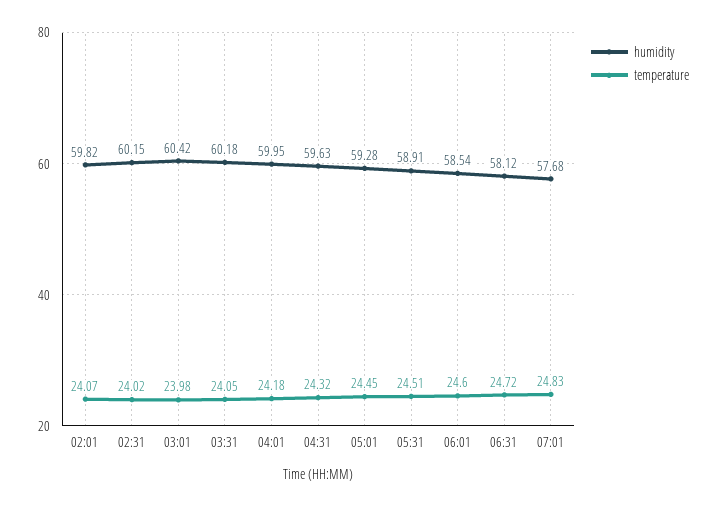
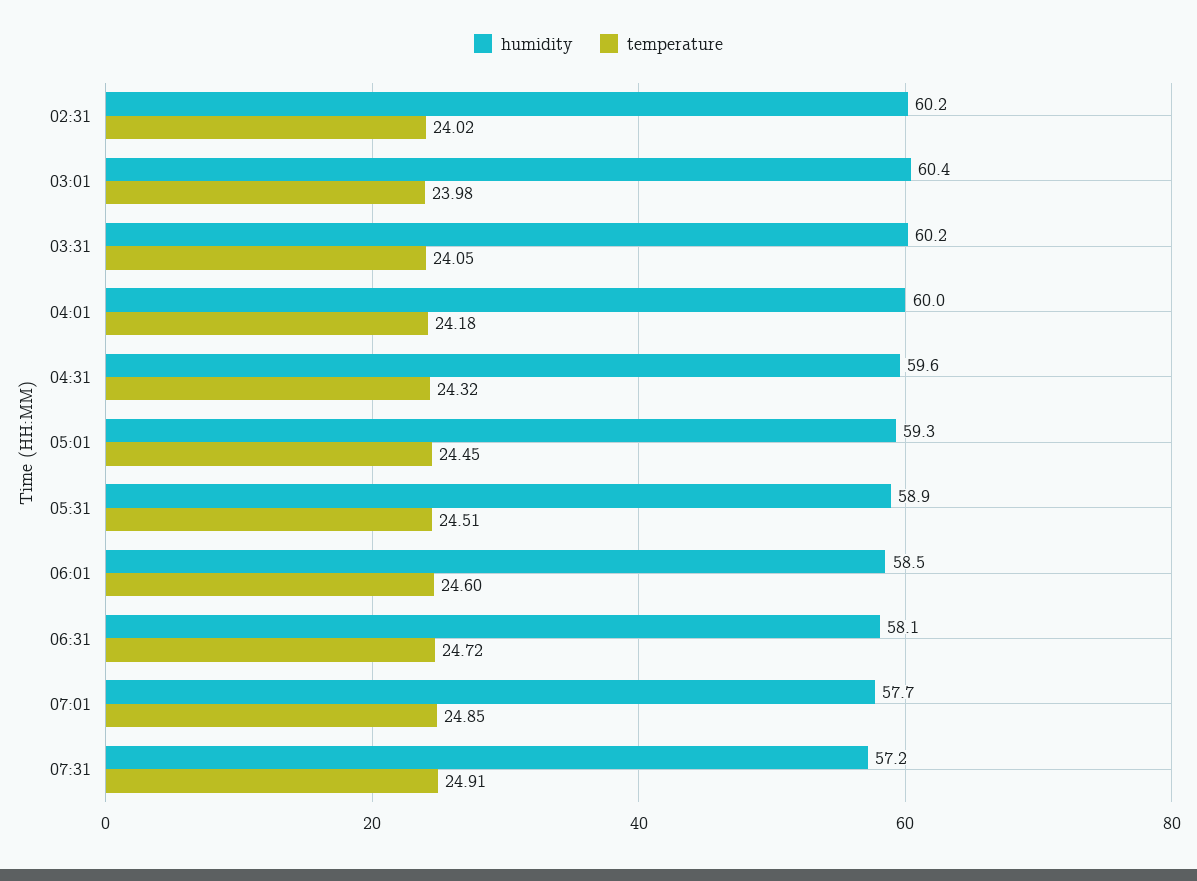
humidity, 02:01: 59.82 -> none
temperature, 02:01: 24.07 -> none
temperature, 07:01: 24.83 -> 24.85
humidity, 07:31: none -> 57.2
temperature, 07:31: none -> 24.91

